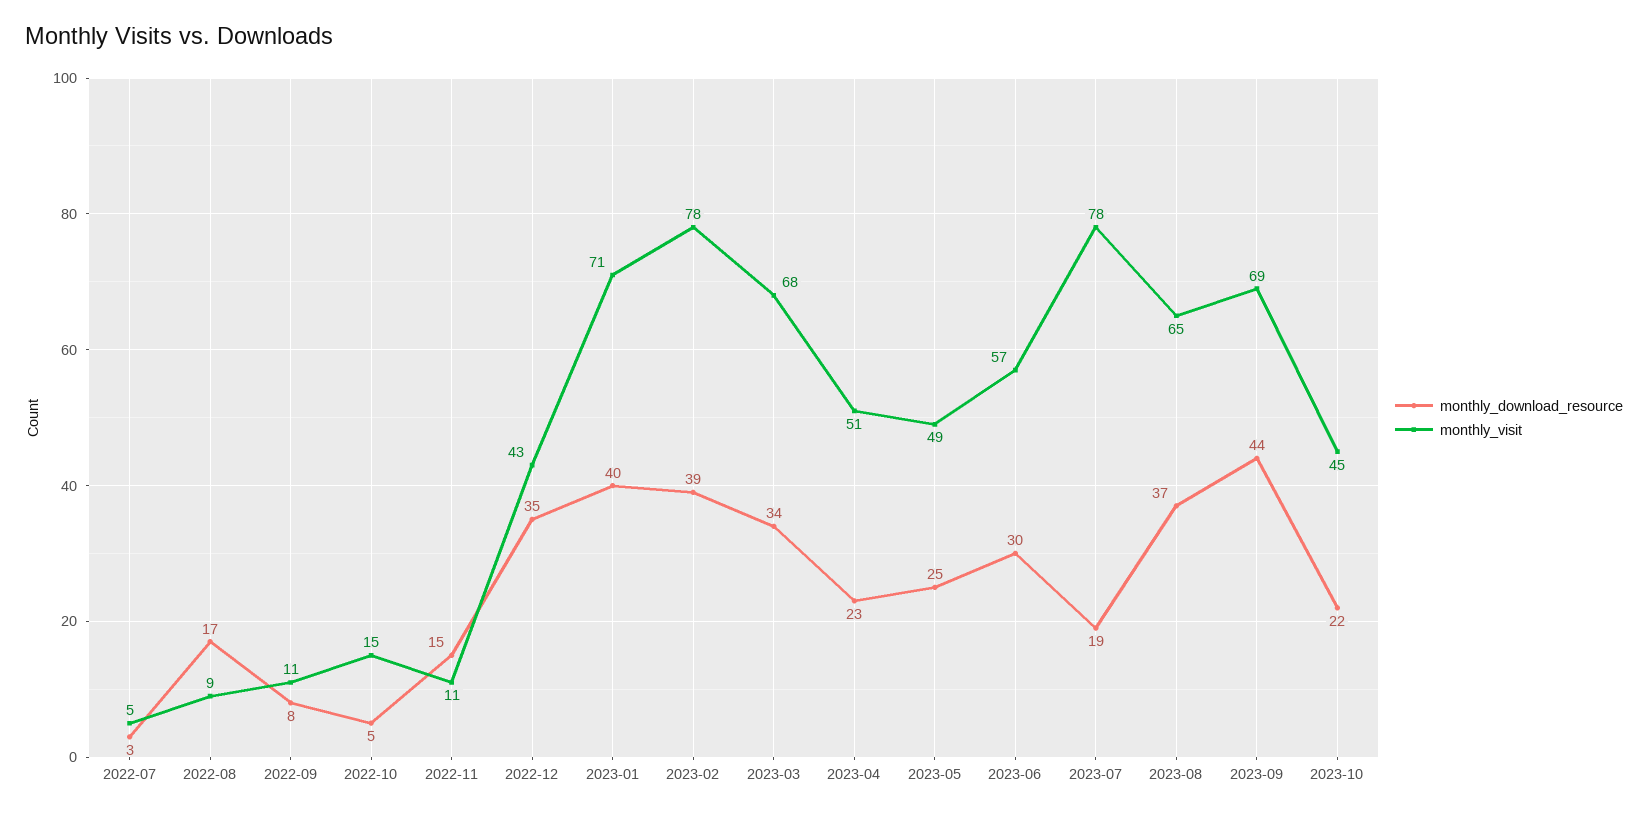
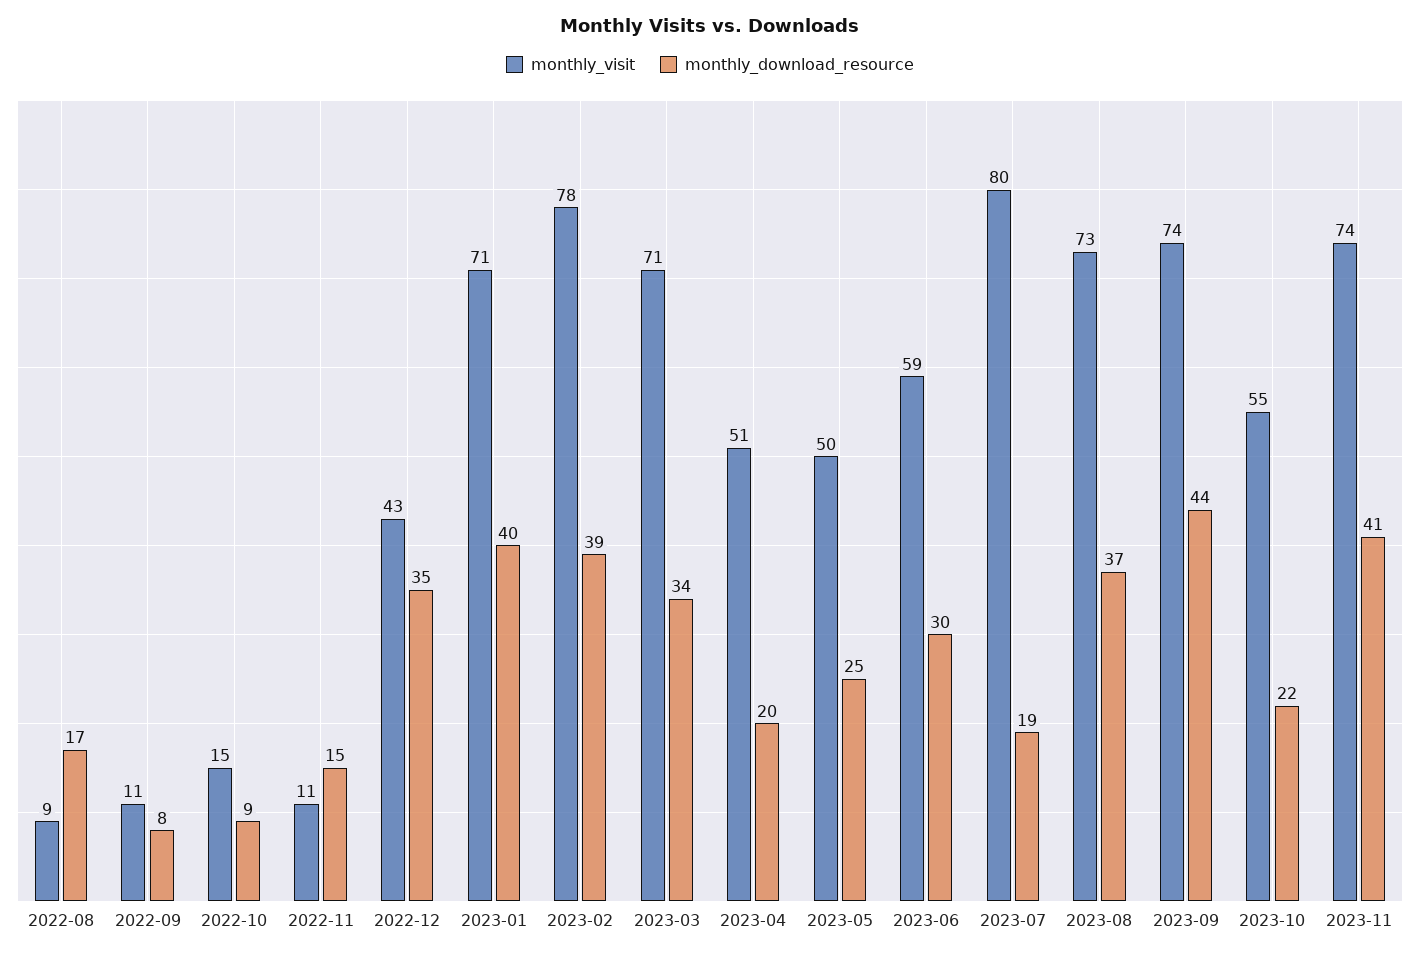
monthly_download_resource, 2022-07: 3 -> none
monthly_visit, 2022-07: 5 -> none
monthly_download_resource, 2022-10: 5 -> 9
monthly_visit, 2023-03: 68 -> 71
monthly_download_resource, 2023-04: 23 -> 20
monthly_visit, 2023-05: 49 -> 50
monthly_visit, 2023-06: 57 -> 59
monthly_visit, 2023-07: 78 -> 80
monthly_visit, 2023-08: 65 -> 73
monthly_visit, 2023-09: 69 -> 74
monthly_visit, 2023-10: 45 -> 55
monthly_visit, 2023-11: none -> 74
monthly_download_resource, 2023-11: none -> 41

